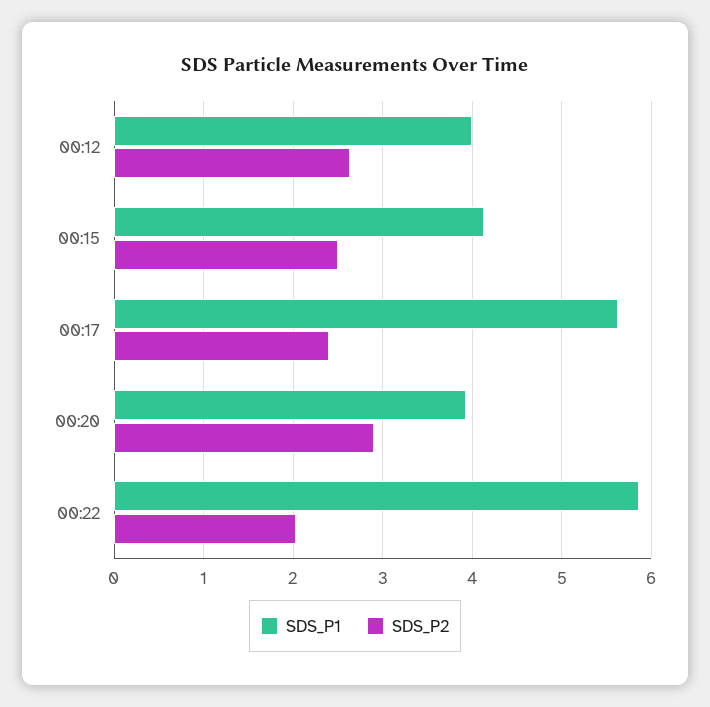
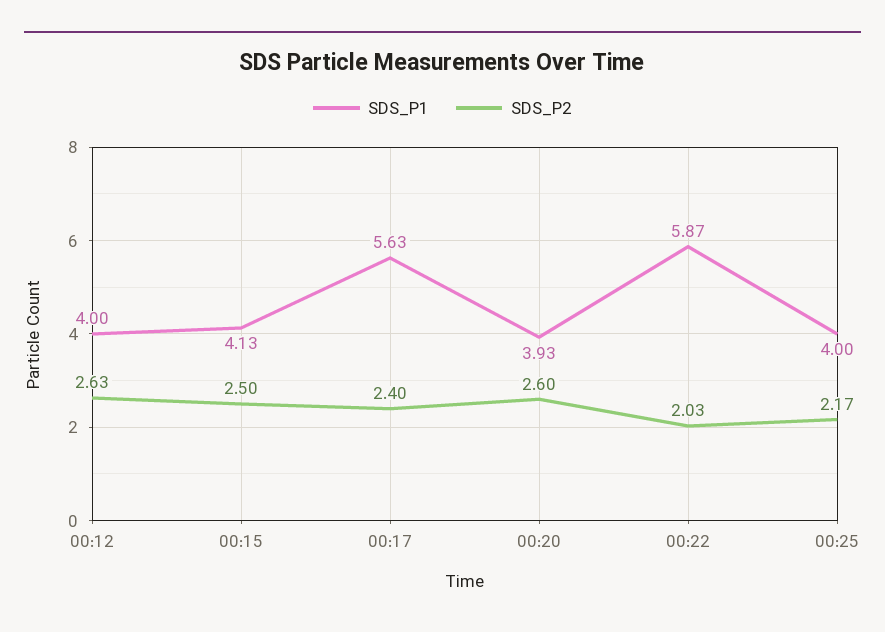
SDS_P2, 00:20: 2.9 -> 2.6
SDS_P1, 00:25: none -> 4
SDS_P2, 00:25: none -> 2.17

